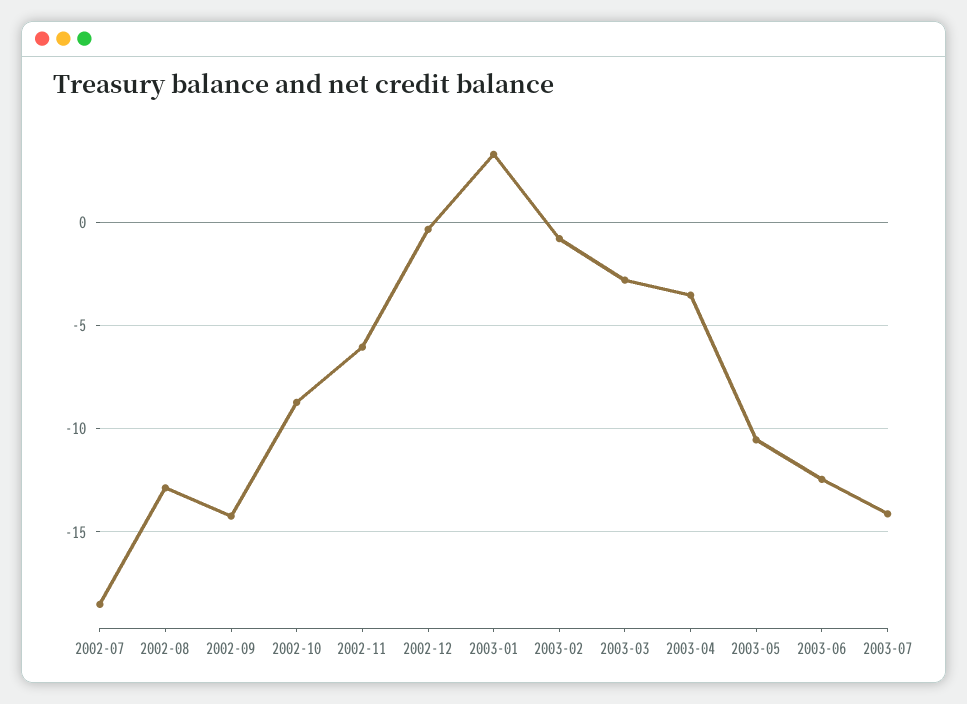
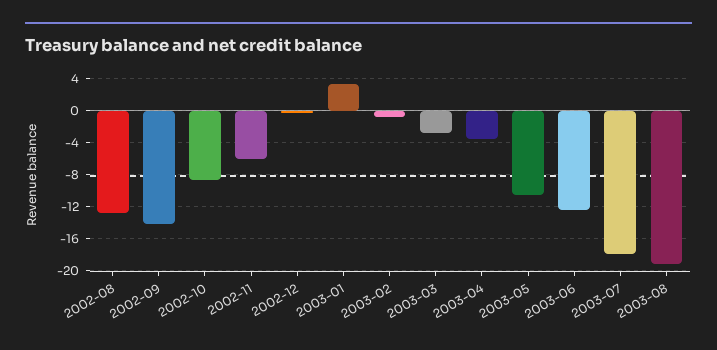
2002-07: -18.5 -> none
2003-07: -14 -> -18
2003-08: none -> -19

